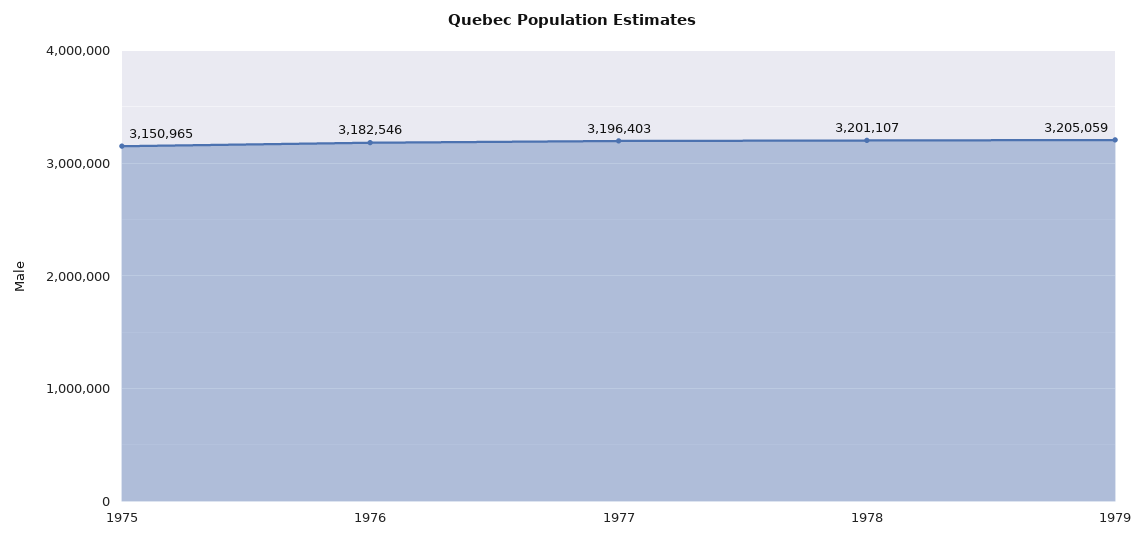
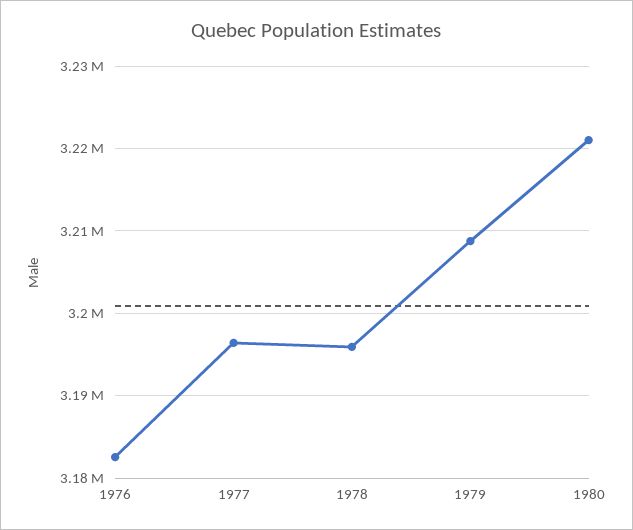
1975: 3150965 -> none
1978: 3201107 -> 3196000
1979: 3205059 -> 3209000
1980: none -> 3221000

